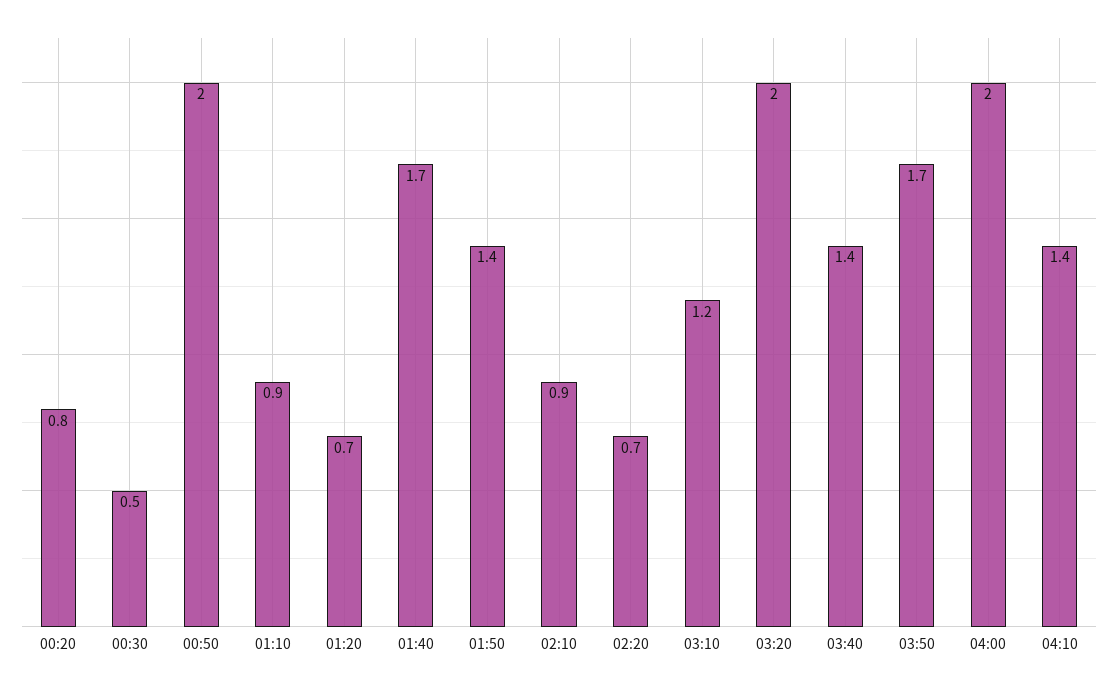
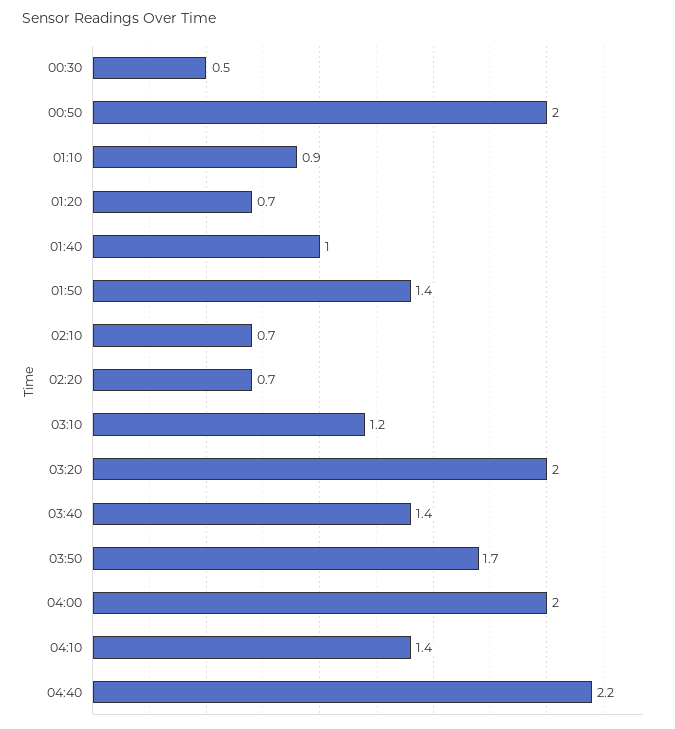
00:20: 0.8 -> none
01:40: 1.7 -> 1
02:10: 0.9 -> 0.7
04:40: none -> 2.2

